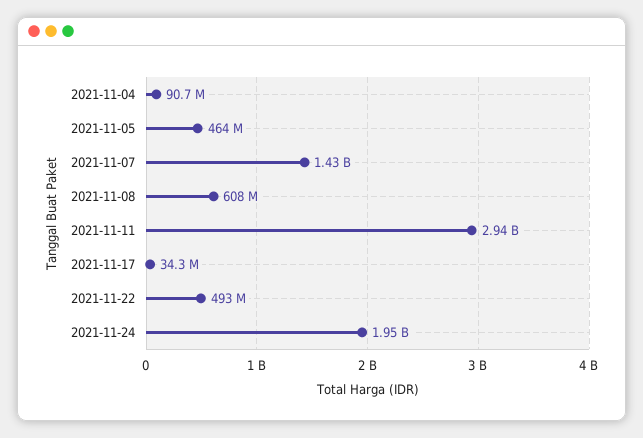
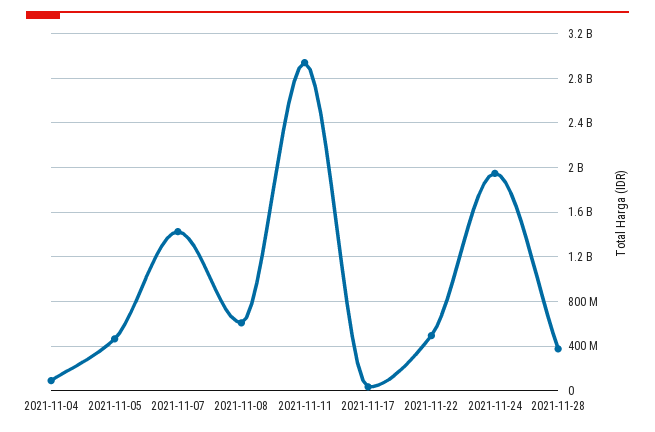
2021-11-28: none -> 400000000

